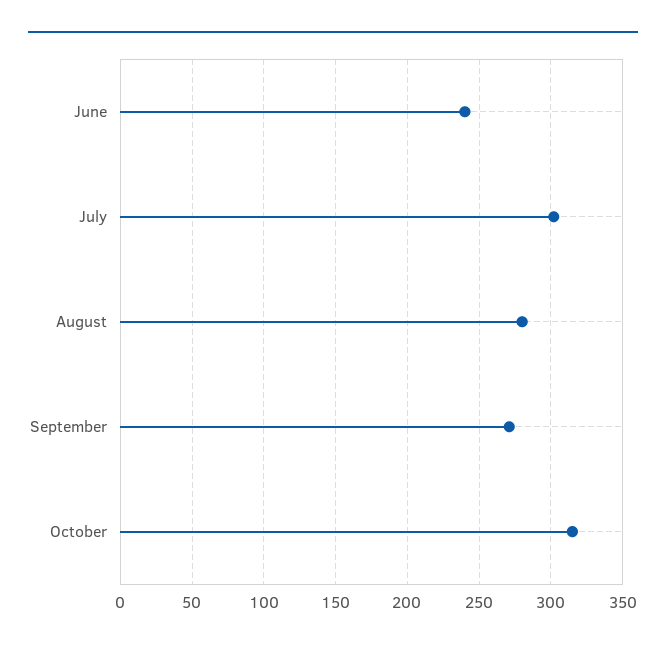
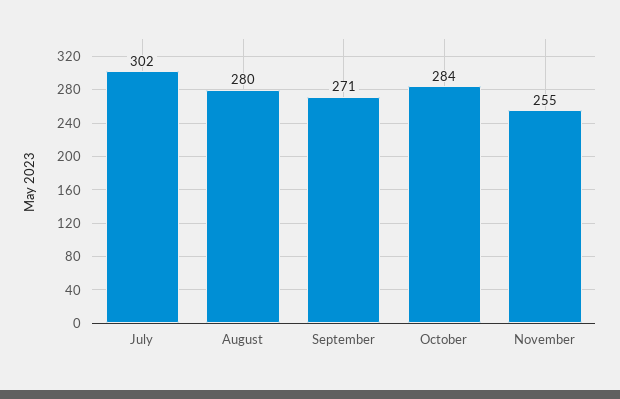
June: 240 -> none
October: 315 -> 284
November: none -> 255

